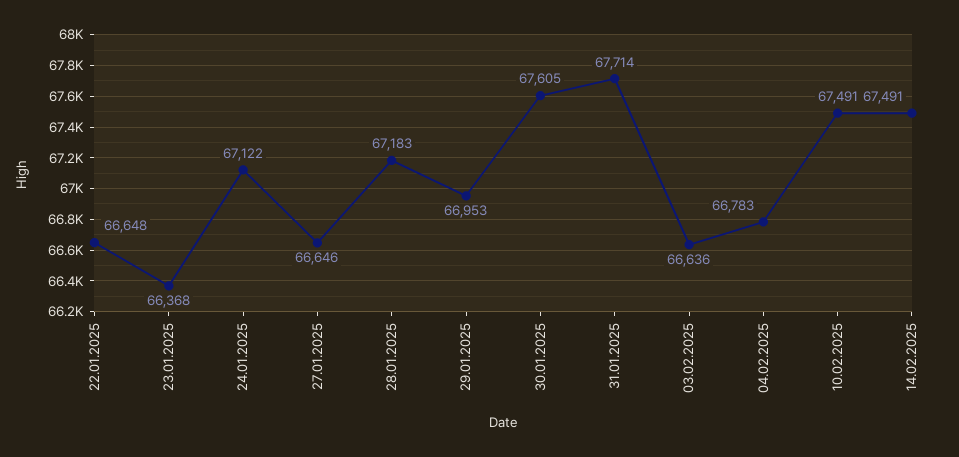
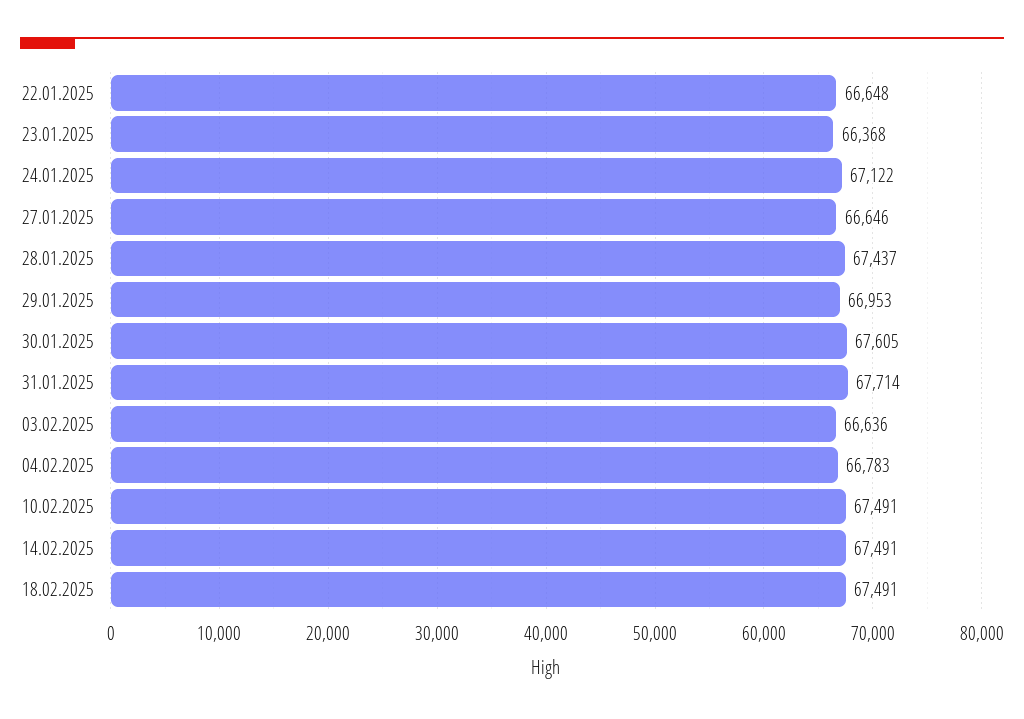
28.01.2025: 67183 -> 67437
18.02.2025: none -> 67491

